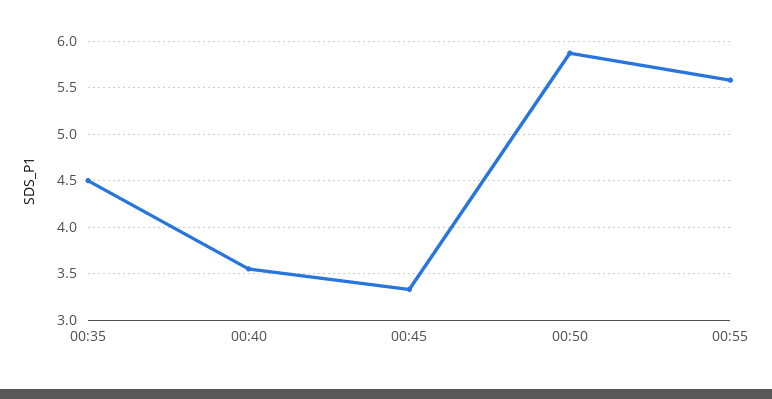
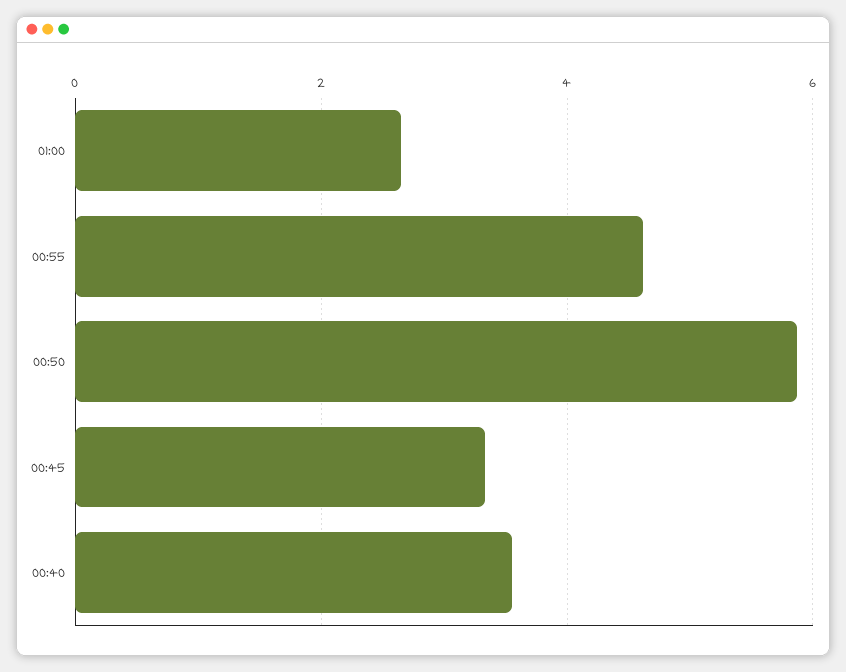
00:35: 4.5 -> none
00:55: 5.6 -> 4.6
01:00: none -> 2.6

